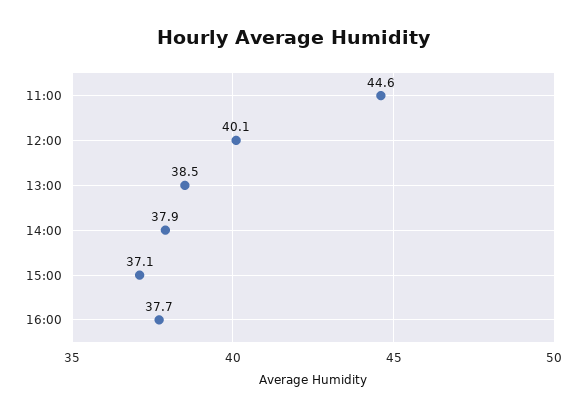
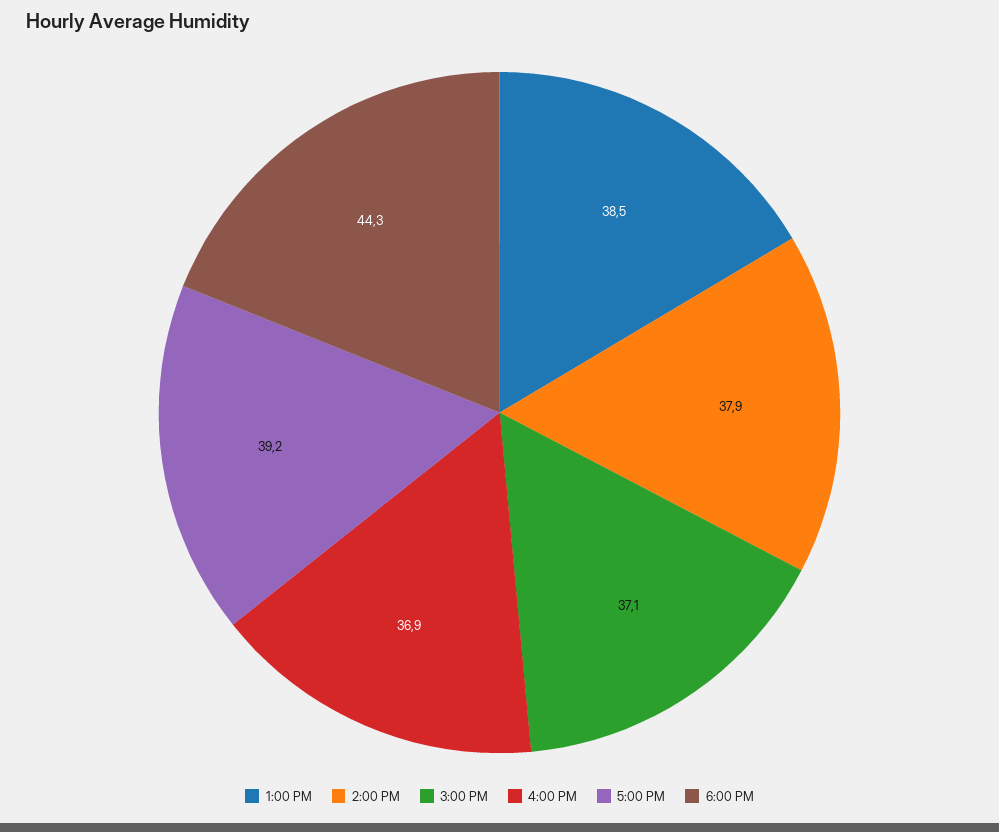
11:00: 44.6 -> none
12:00: 40.1 -> none
16:00: 37.7 -> 36.9
5:00 PM: none -> 39.2
6:00 PM: none -> 44.3

